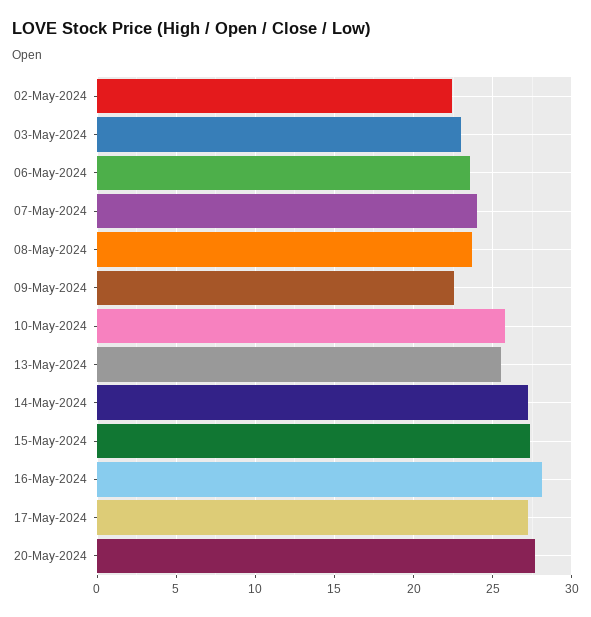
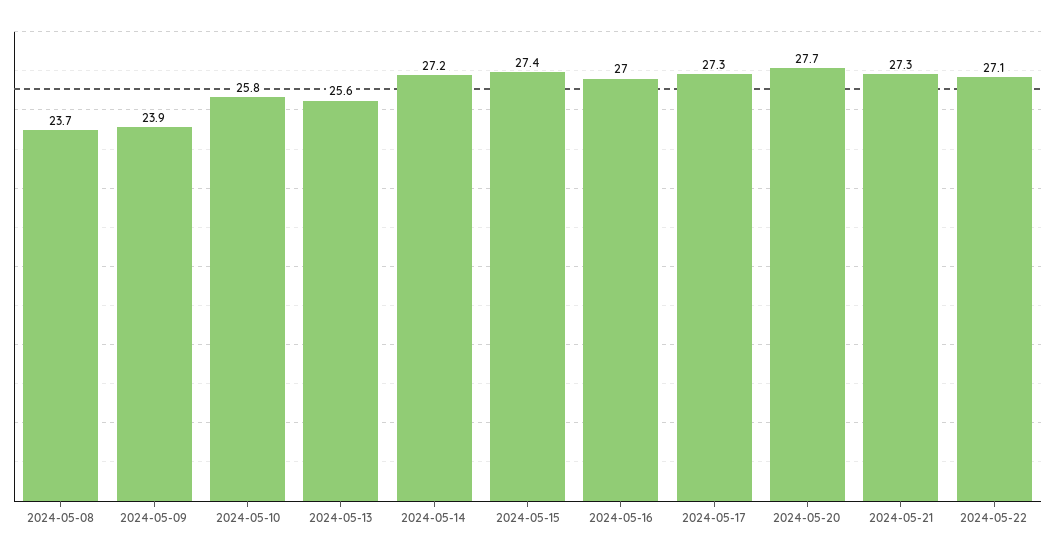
02-May-2024: 22.5 -> none
03-May-2024: 23 -> none
06-May-2024: 23.5 -> none
07-May-2024: 24 -> none
09-May-2024: 22.5 -> 23.9
16-May-2024: 28 -> 27
2024-05-21: none -> 27.3
2024-05-22: none -> 27.1

